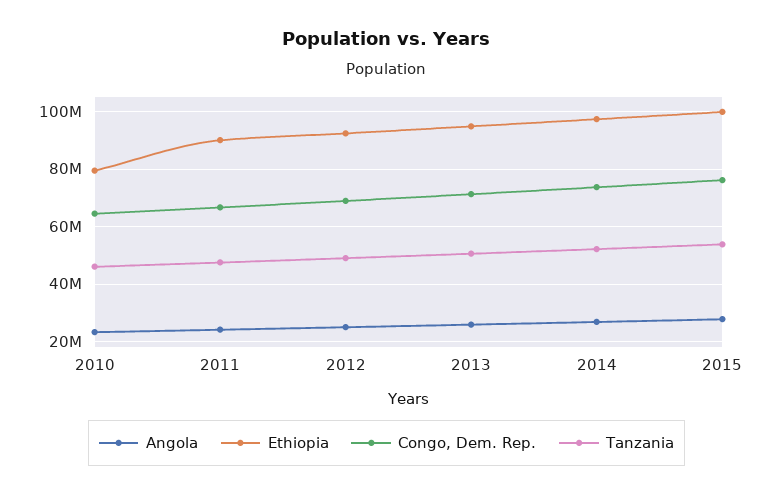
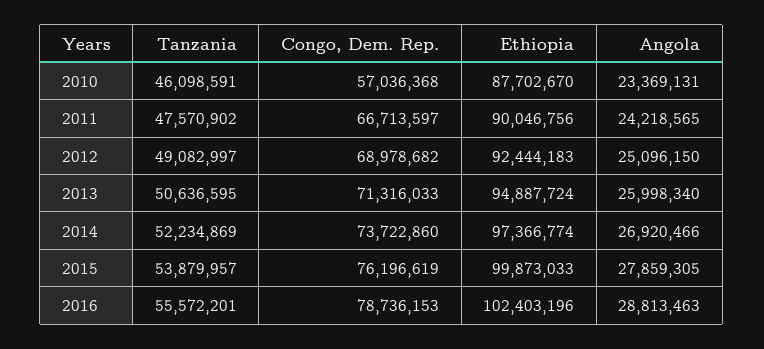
Ethiopia, 2010: 80000000 -> 87702670
Congo, Dem. Rep., 2010: 65000000 -> 57036368
Tanzania, 2016: none -> 55572201
Congo, Dem. Rep., 2016: none -> 78736153
Ethiopia, 2016: none -> 102403196
Angola, 2016: none -> 28813463

